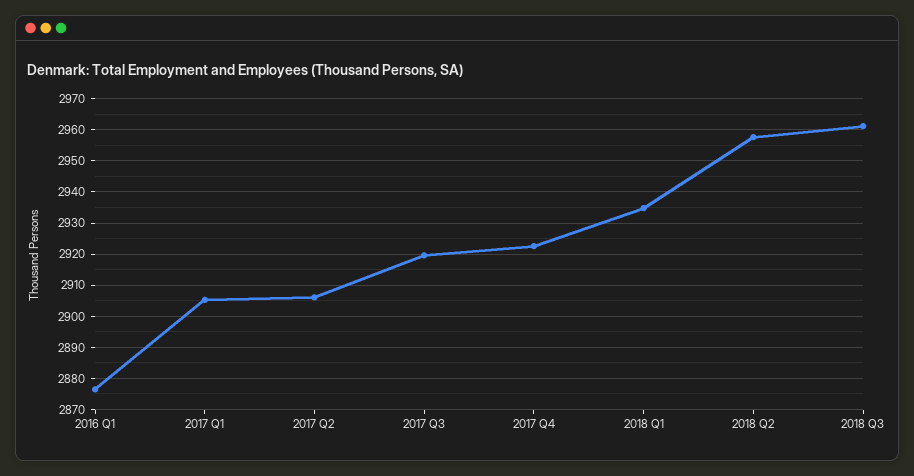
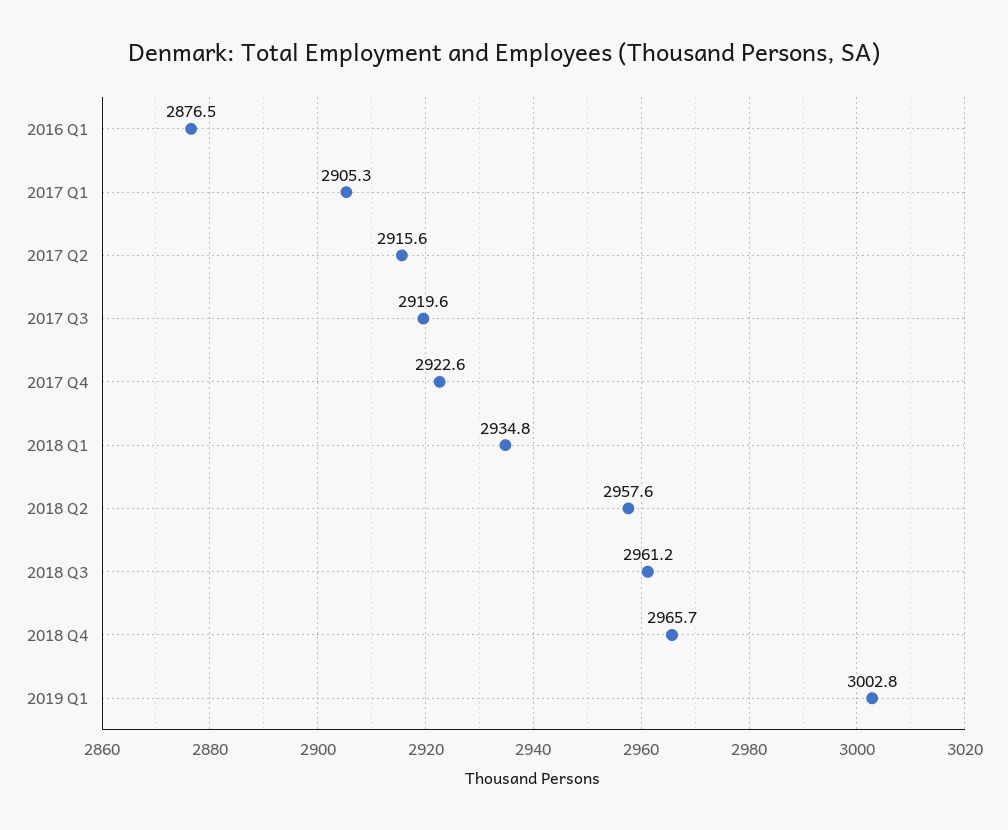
2017 Q2: 2906 -> 2915.6
2018 Q4: none -> 2965.7
2019 Q1: none -> 3002.8

